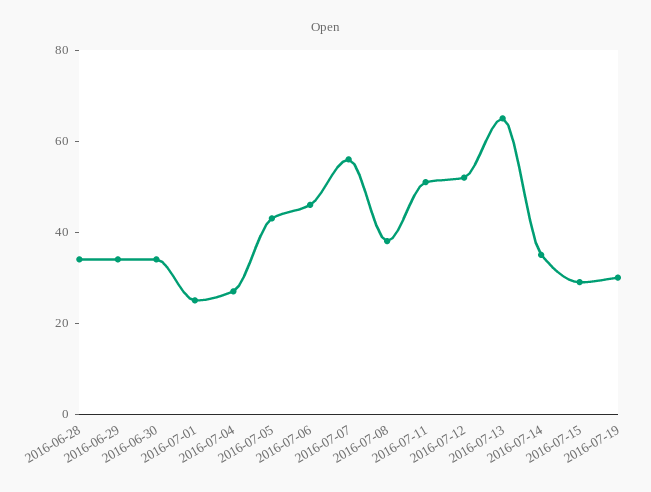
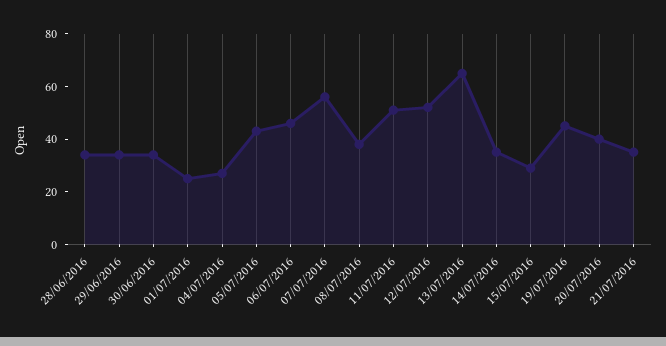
2016-07-19: 30 -> 45
20/07/2016: none -> 40
21/07/2016: none -> 35

